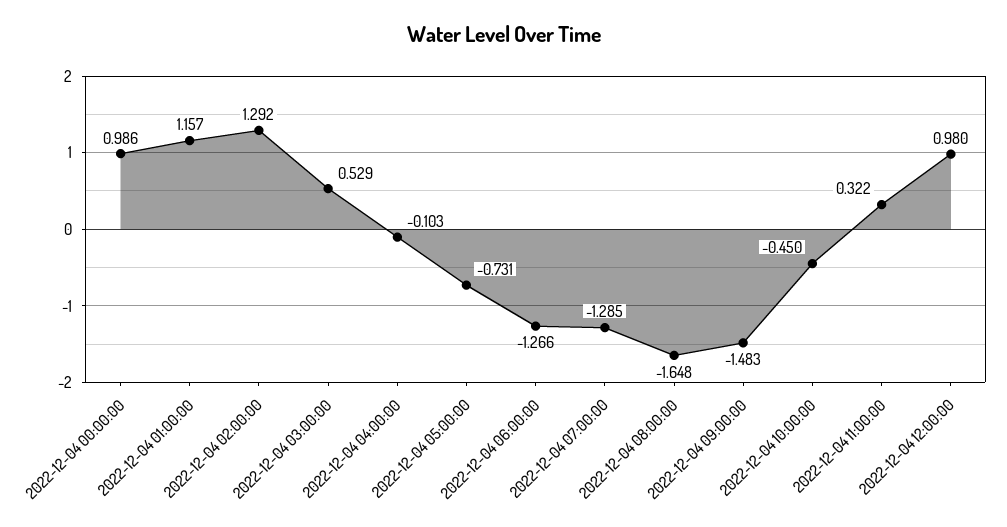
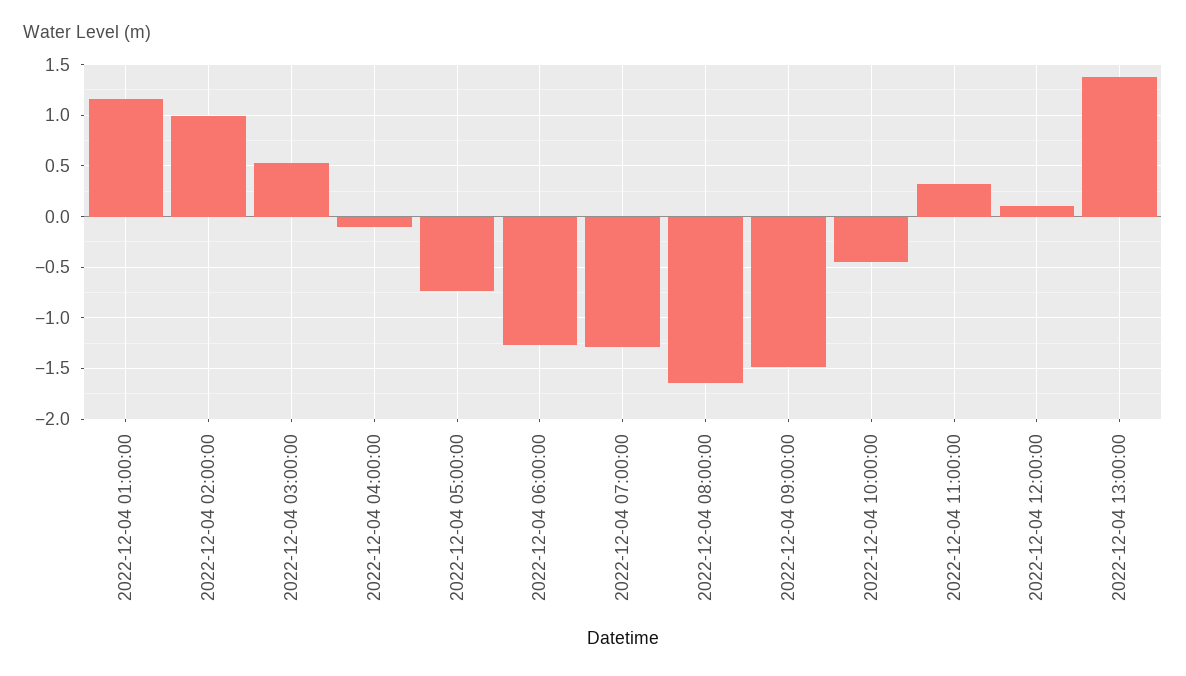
2022-12-04 00:00:00: 0.986 -> none
2022-12-04 02:00:00: 1.292 -> 1
2022-12-04 12:00:00: 0.98 -> 0.1
2022-12-04 13:00:00: none -> 1.4

